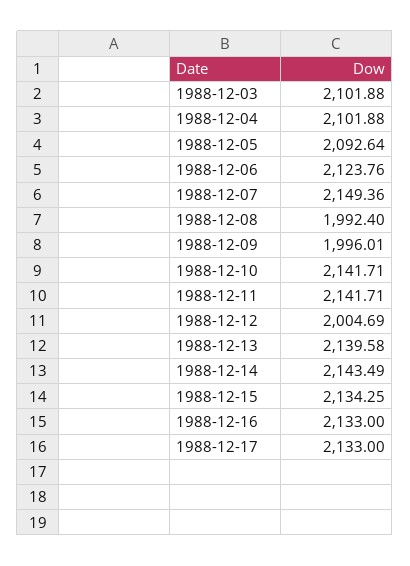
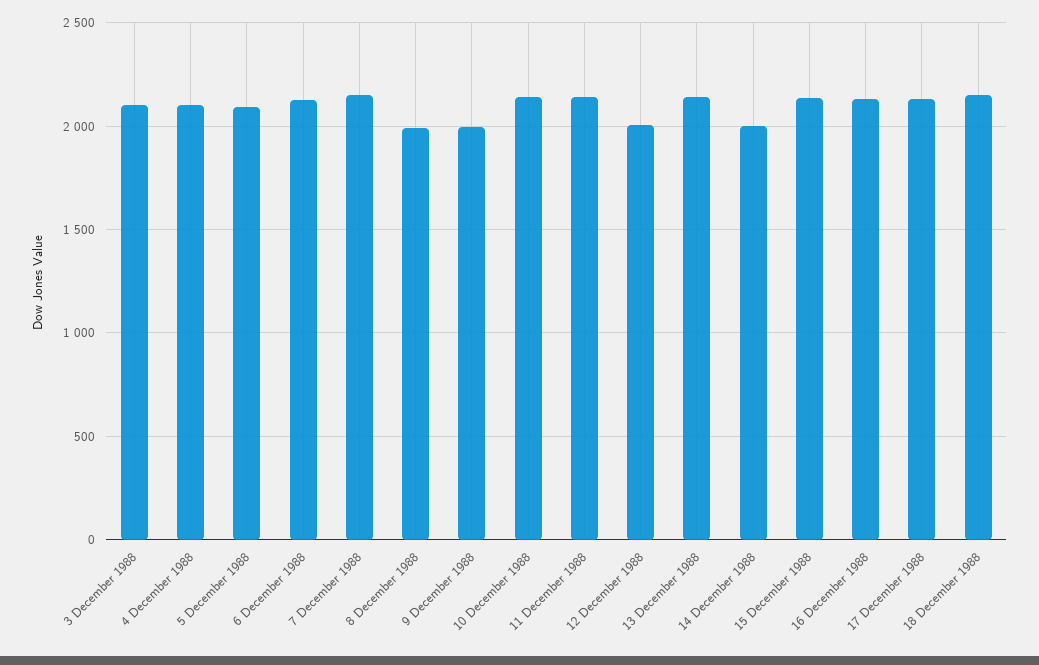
1988-12-14: 2143.49 -> 2000
18 December 1988: none -> 2150

